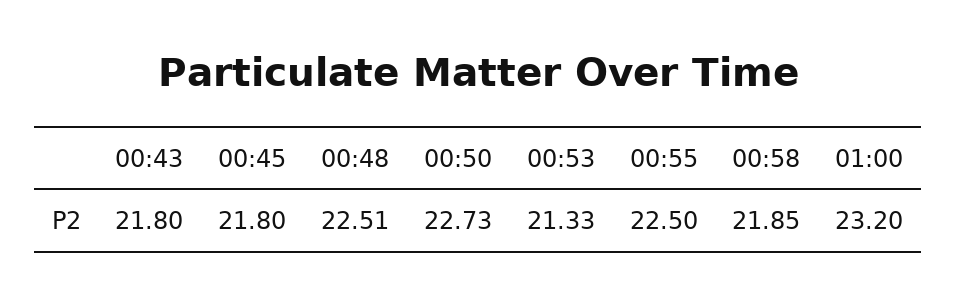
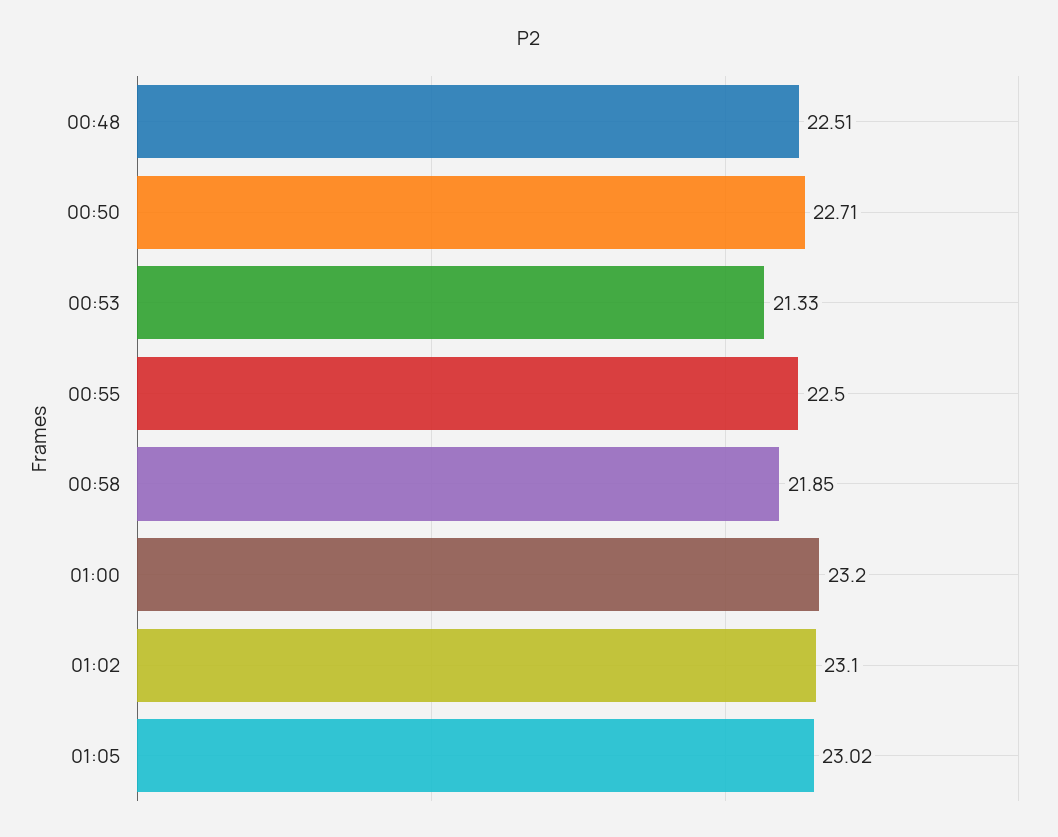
00:43: 21.8 -> none
00:45: 21.8 -> none
00:50: 22.73 -> 22.71
01:02: none -> 23.1
01:05: none -> 23.02

